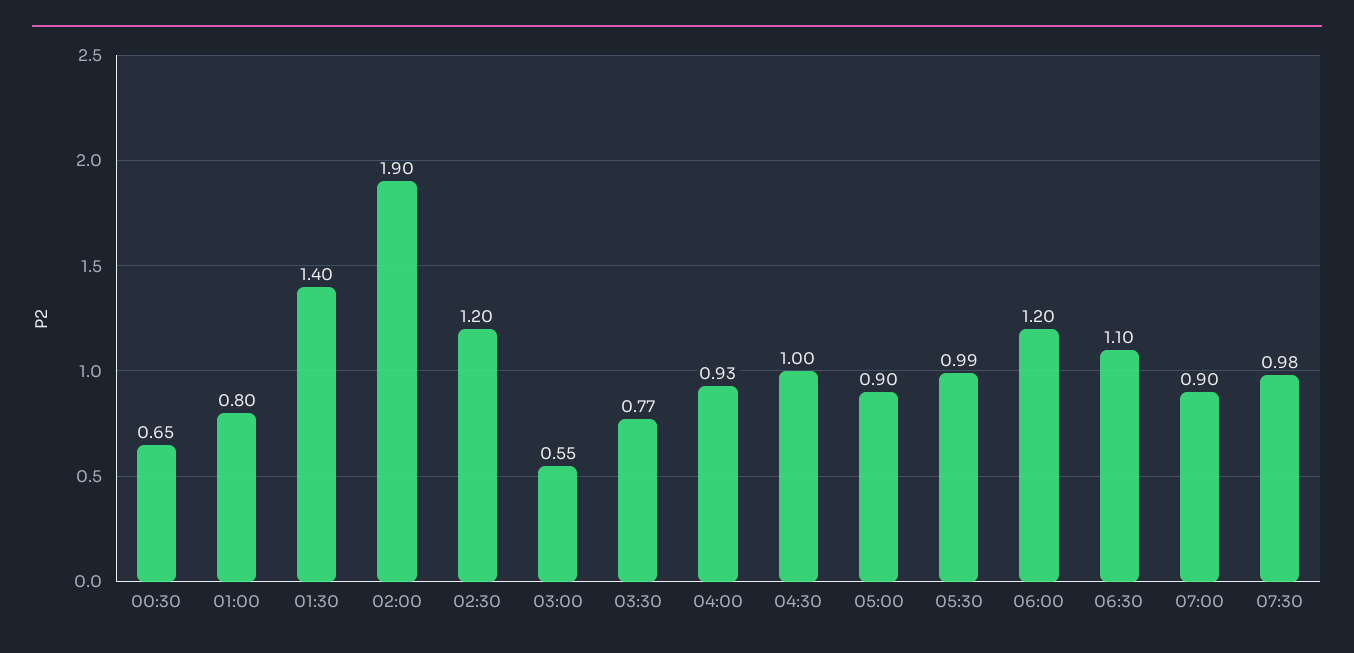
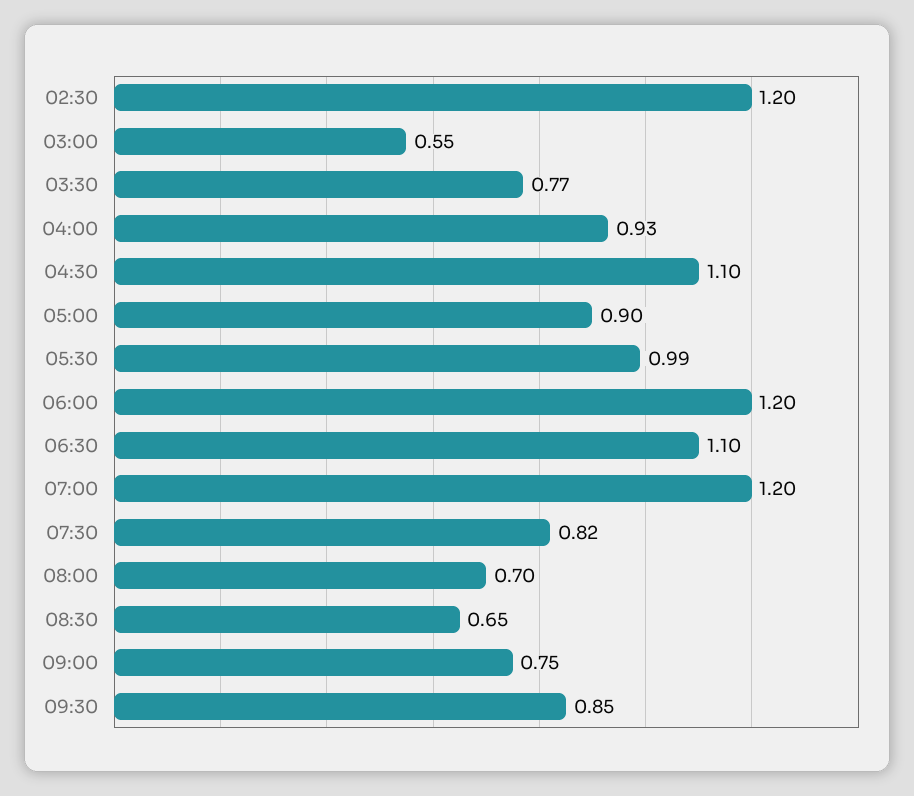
00:30: 0.65 -> none
01:00: 0.8 -> none
01:30: 1.4 -> none
02:00: 1.9 -> none
04:30: 1 -> 1.1
07:00: 0.9 -> 1.2
07:30: 0.98 -> 0.82
08:00: none -> 0.7
08:30: none -> 0.65
09:00: none -> 0.75
09:30: none -> 0.85

